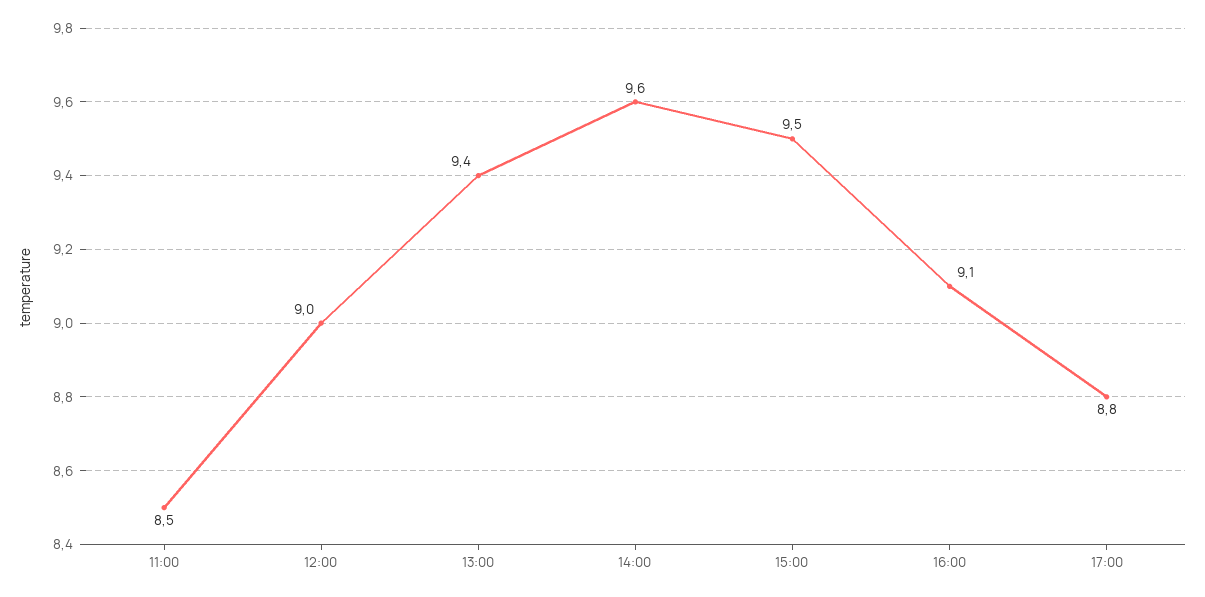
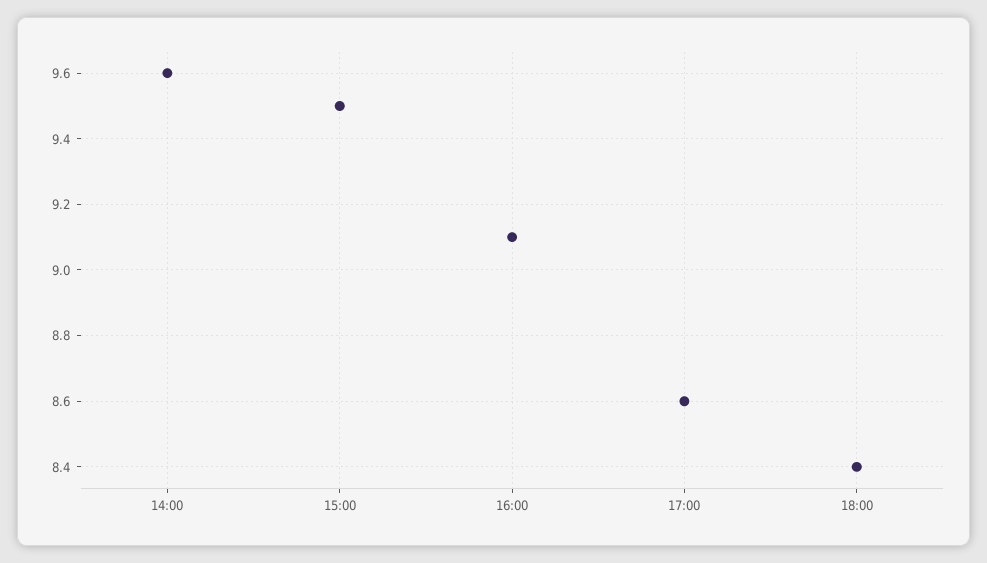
11:00: 8.5 -> none
12:00: 9 -> none
13:00: 9.4 -> none
17:00: 8.8 -> 8.6
18:00: none -> 8.4

